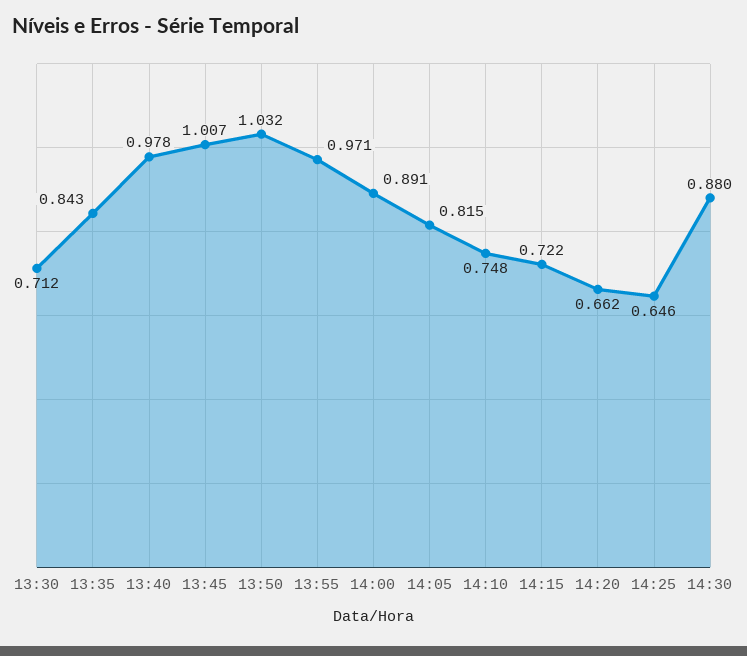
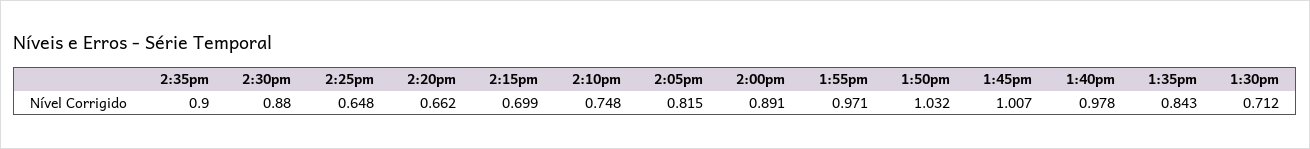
14:15: 0.722 -> 0.699
14:25: 0.646 -> 0.648
2:35pm: none -> 0.9

